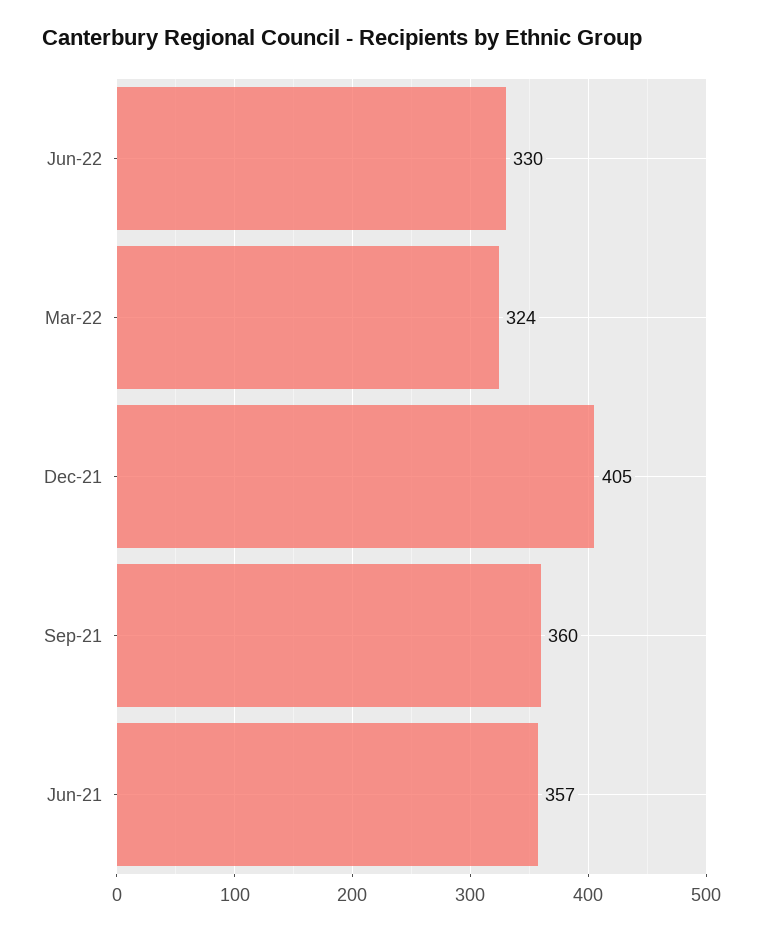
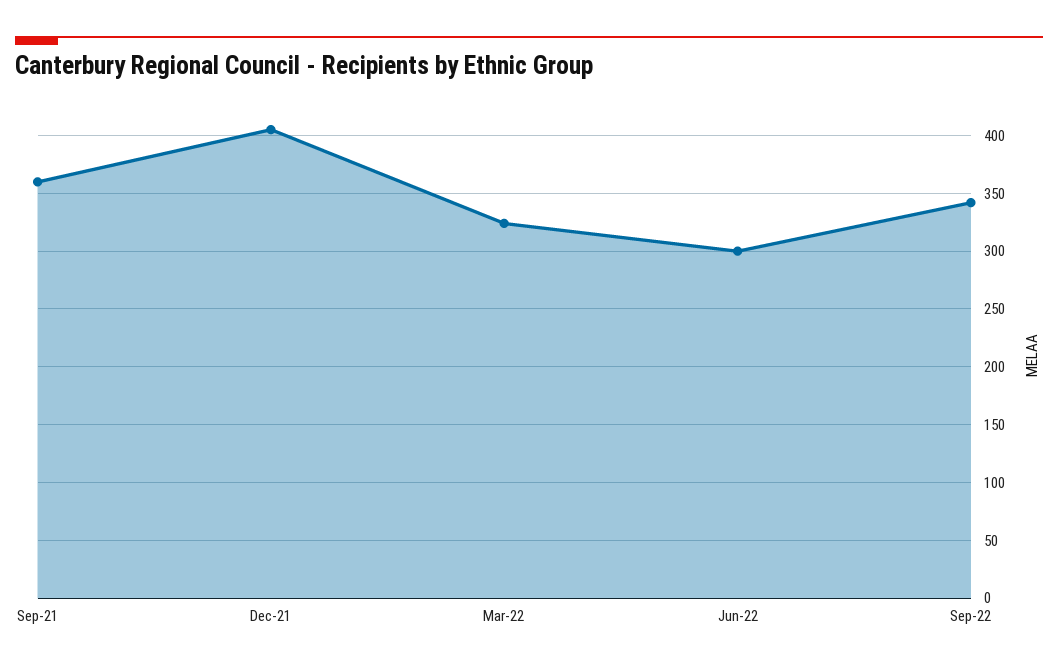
Jun-22: 330 -> 300
Jun-21: 357 -> none
Sep-22: none -> 340

